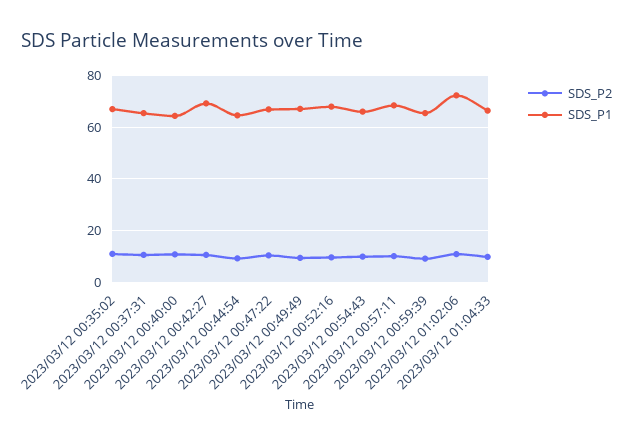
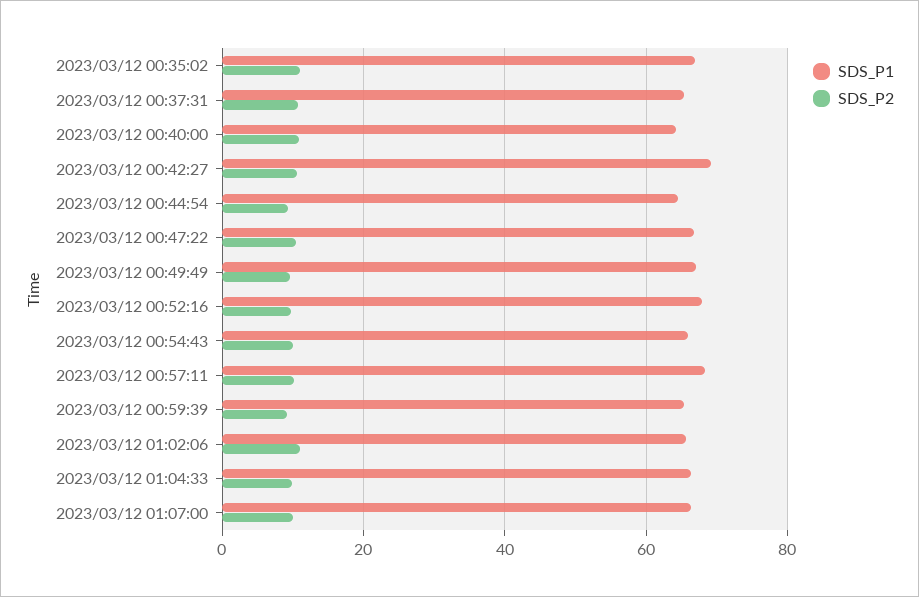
SDS_P1, 2023/03/12 01:02:06: 72.5 -> 66
SDS_P1, 2023/03/12 01:07:00: none -> 66
SDS_P2, 2023/03/12 01:07:00: none -> 10

